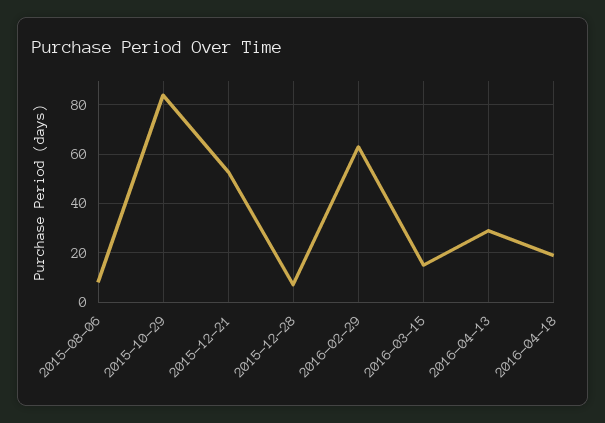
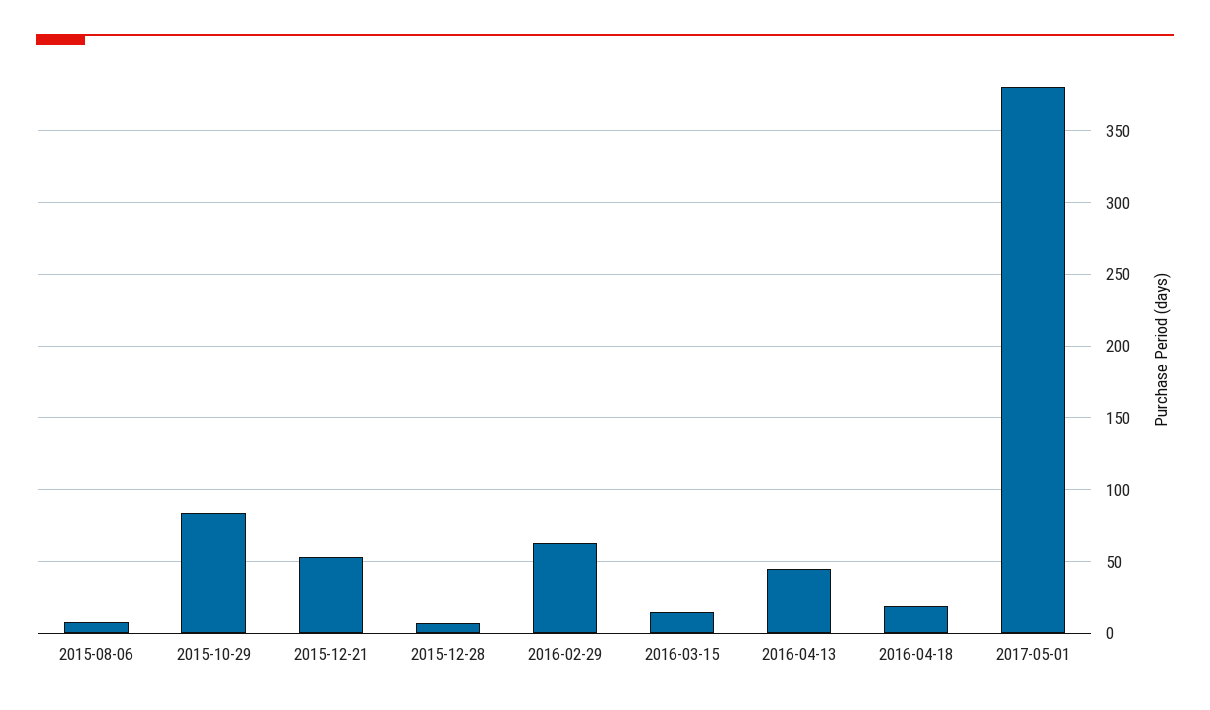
2016-04-13: 30 -> 45
2017-05-01: none -> 380

